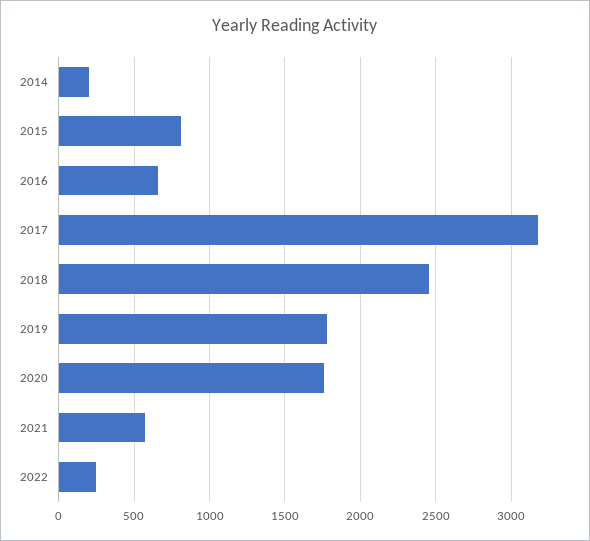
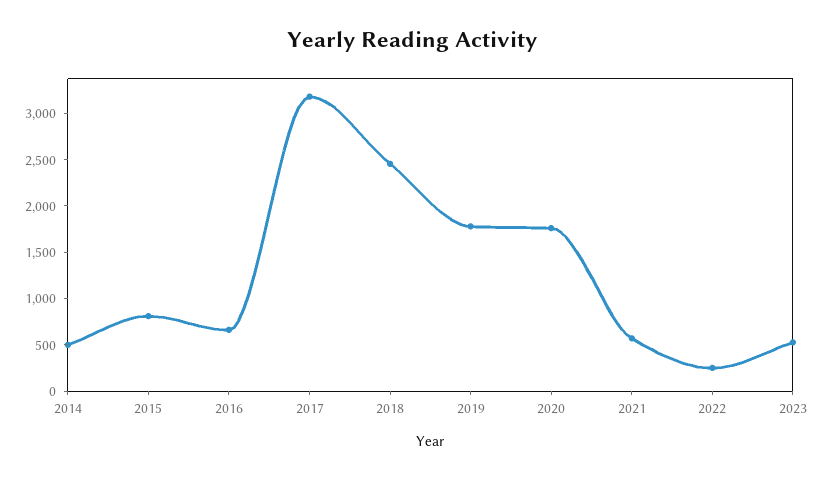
2014: 200 -> 500
2023: none -> 500

